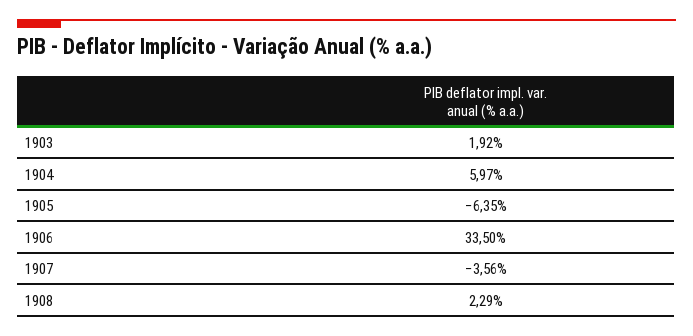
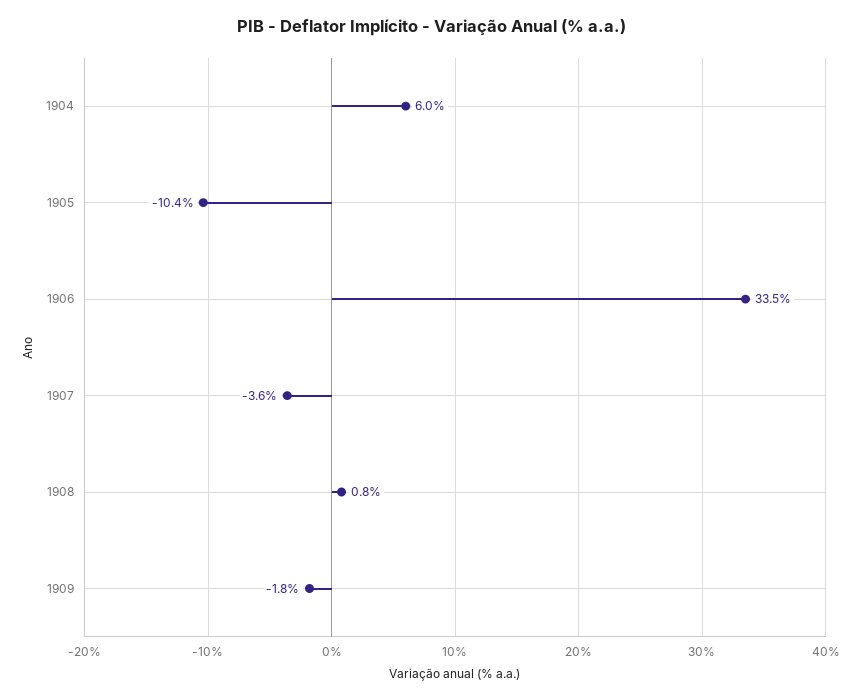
1903: 1.92 -> none
1905: -6.35 -> -10.4
1908: 2.29 -> 0.8
1909: none -> -1.8

